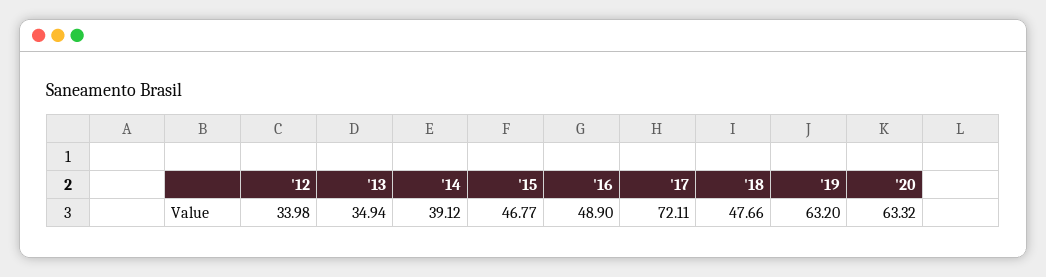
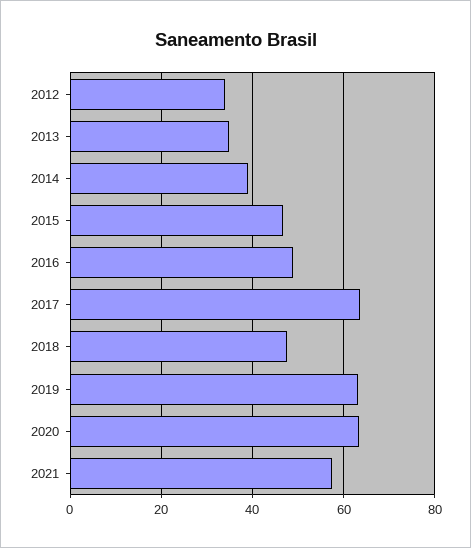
'17: 72.11 -> 64
2021: none -> 58

